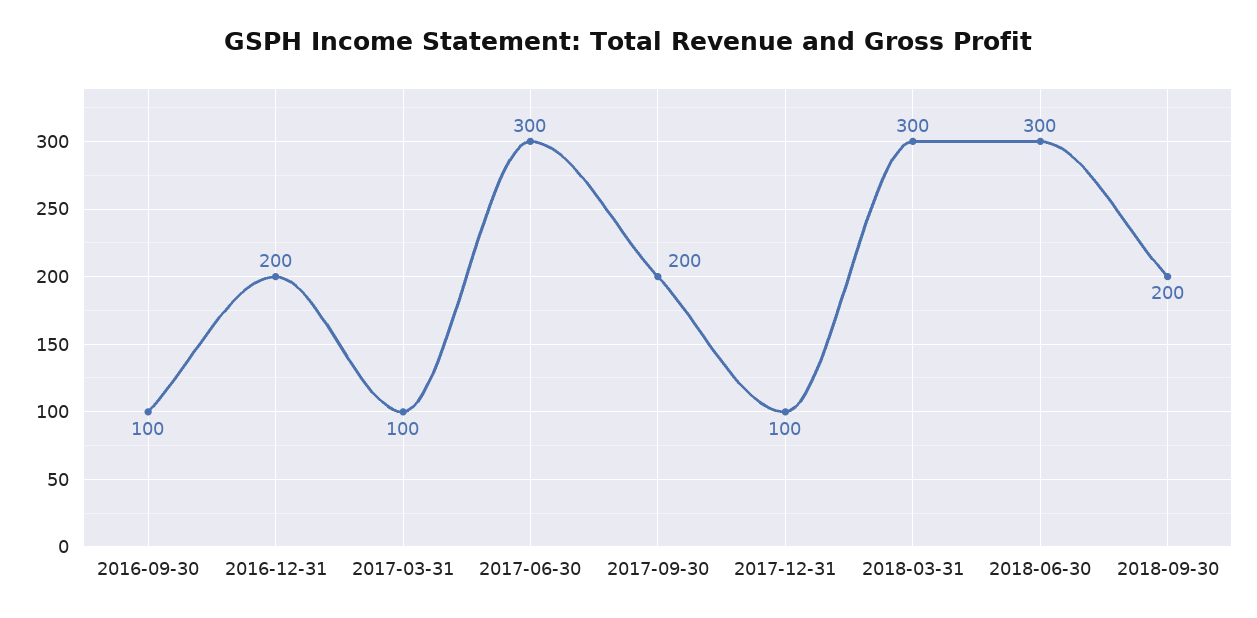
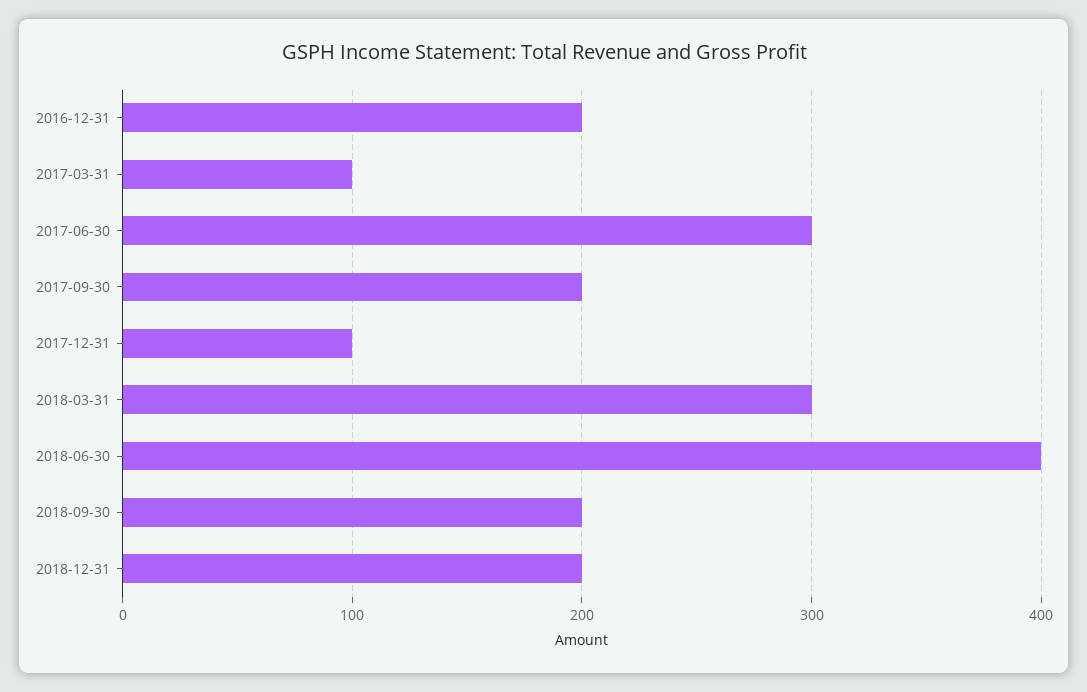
2016-09-30: 100 -> none
2018-06-30: 300 -> 400
2018-12-31: none -> 200

